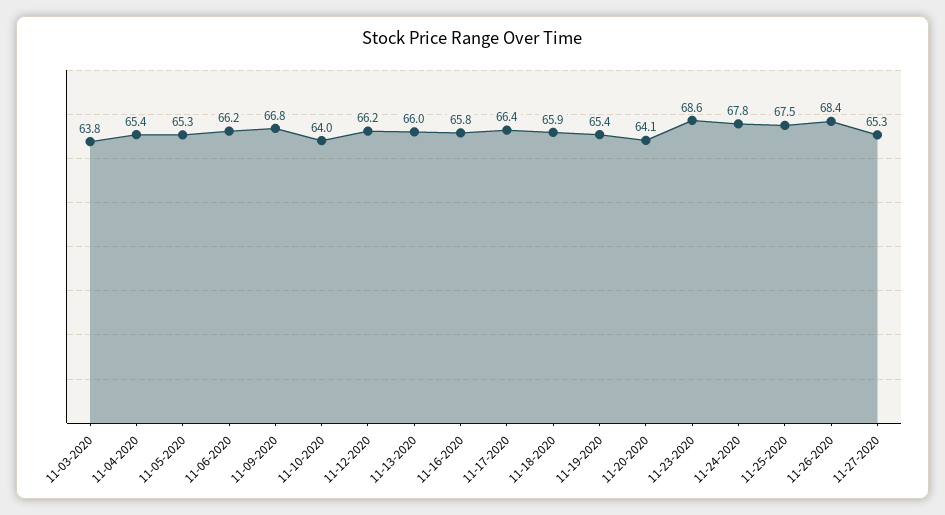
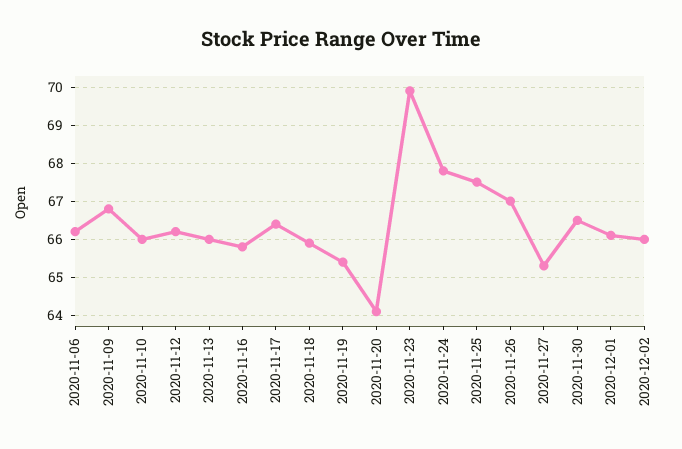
11-03-2020: 63.8 -> none
11-04-2020: 65.4 -> none
11-05-2020: 65.3 -> none
11-10-2020: 64 -> 66
11-23-2020: 68.6 -> 70
11-26-2020: 68.4 -> 67
2020-11-30: none -> 66.5
2020-12-01: none -> 66
2020-12-02: none -> 66

